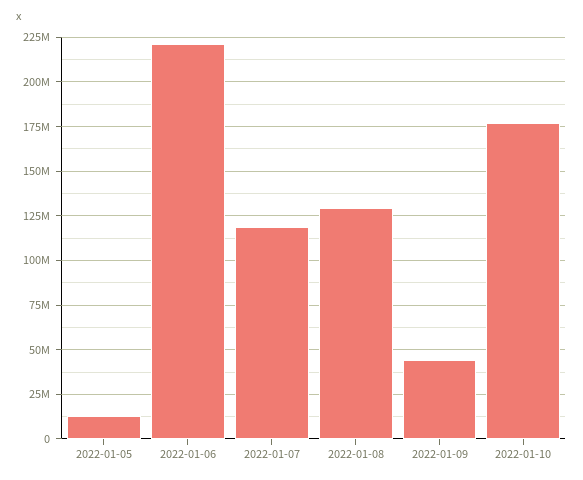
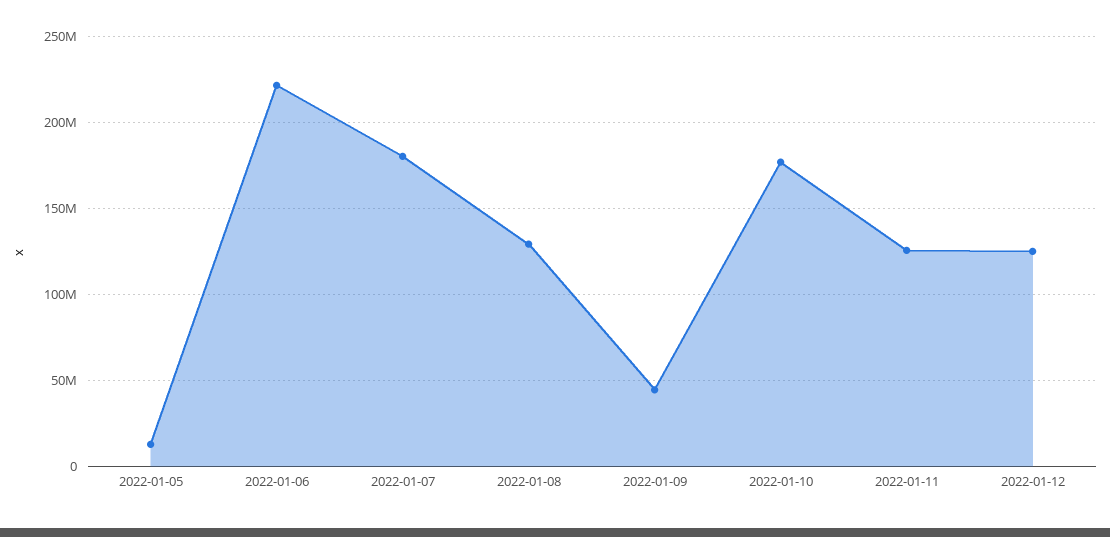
2022-01-07: 120000000 -> 180000000
2022-01-11: none -> 125000000
2022-01-12: none -> 125000000

